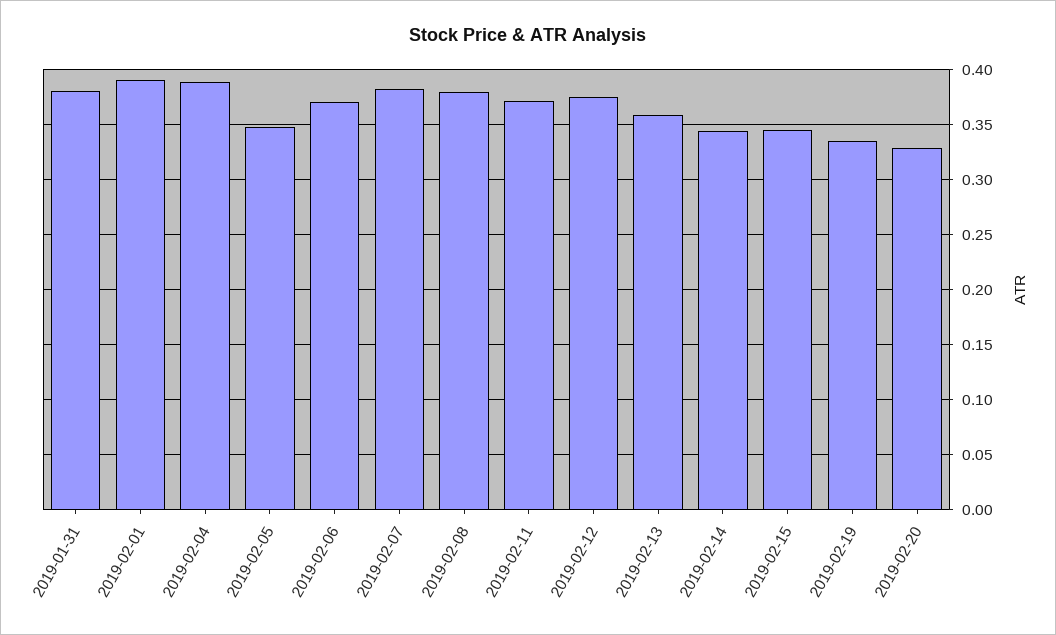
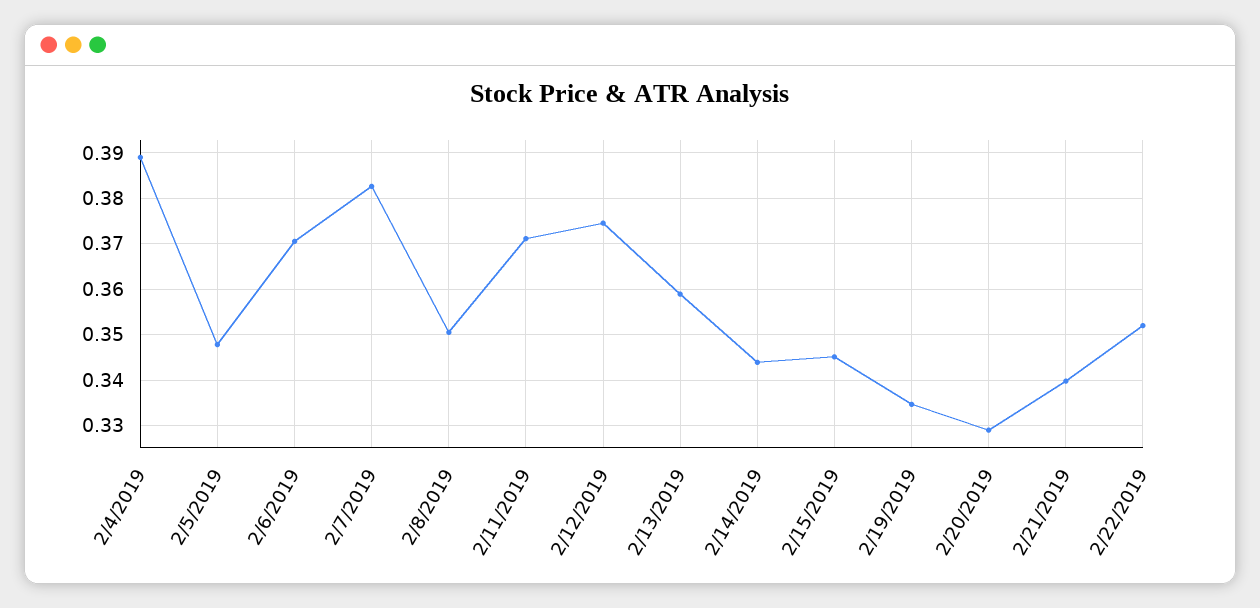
2019-01-31: 0.38 -> none
2019-02-01: 0.39 -> none
2019-02-08: 0.38 -> 0.35
2/21/2019: none -> 0.34
2/22/2019: none -> 0.352

